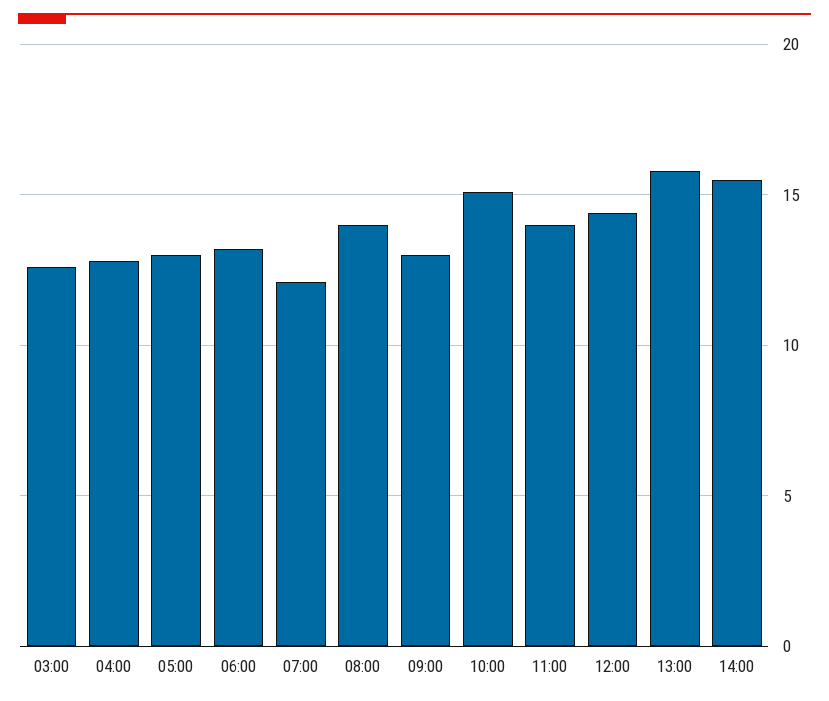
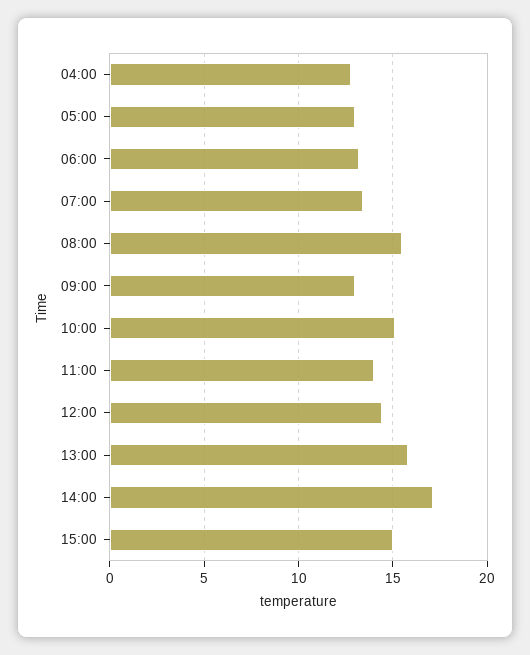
03:00: 12.5 -> none
07:00: 12 -> 13.5
08:00: 14 -> 15.5
14:00: 15.5 -> 17
15:00: none -> 15

